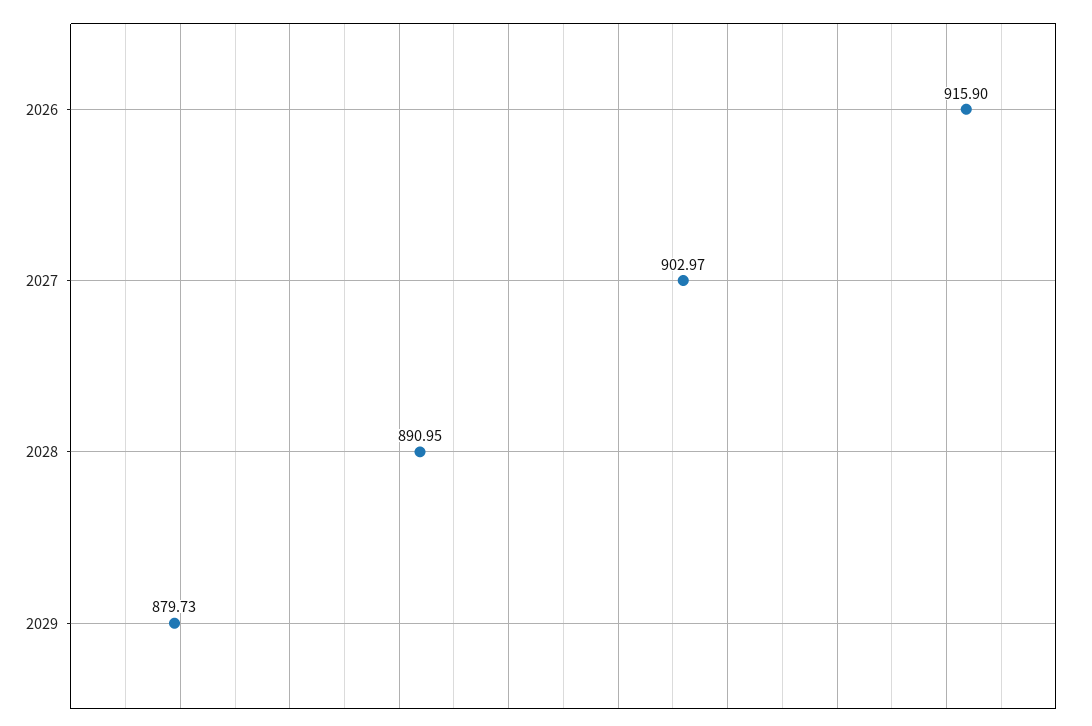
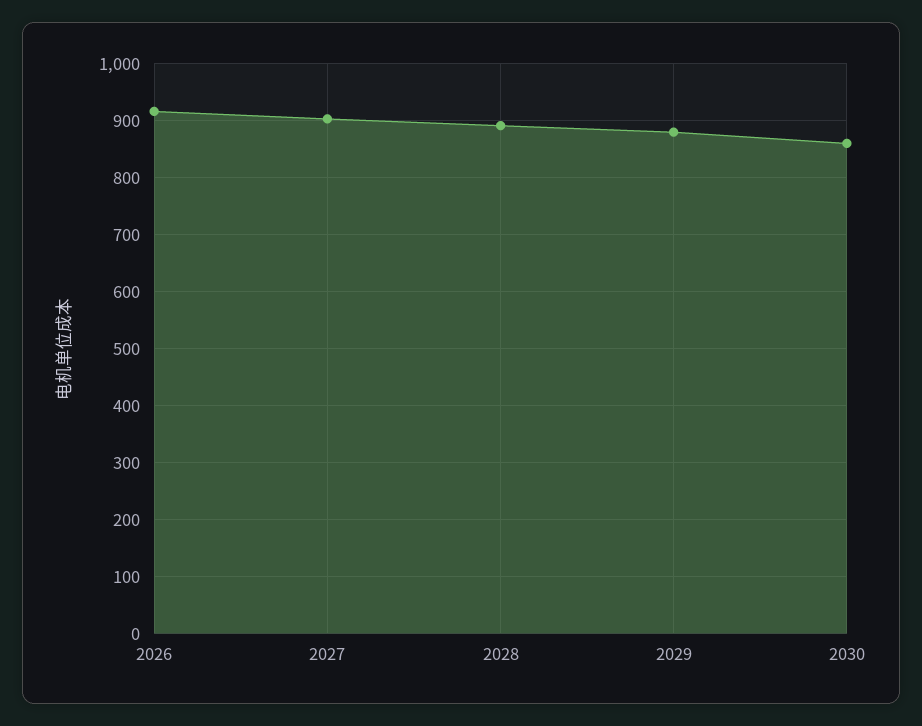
2030: none -> 860

